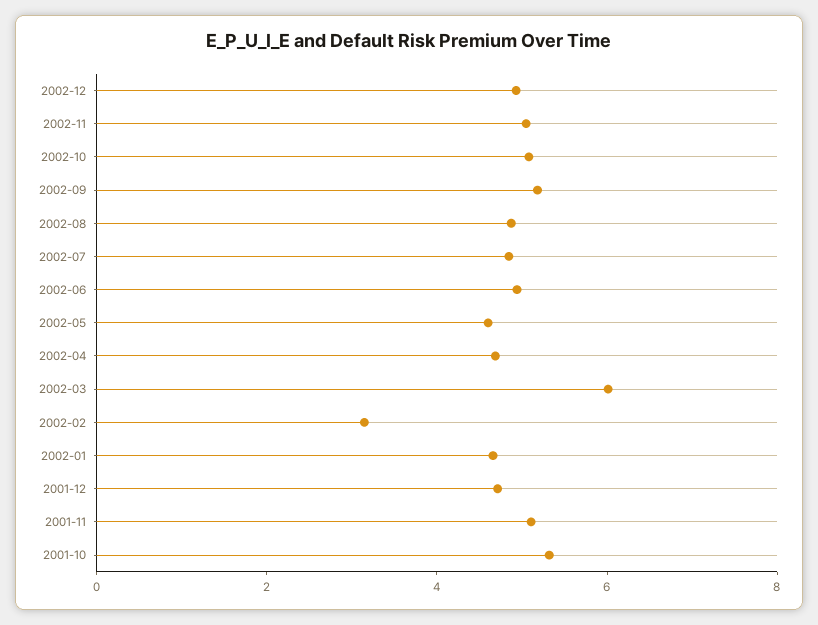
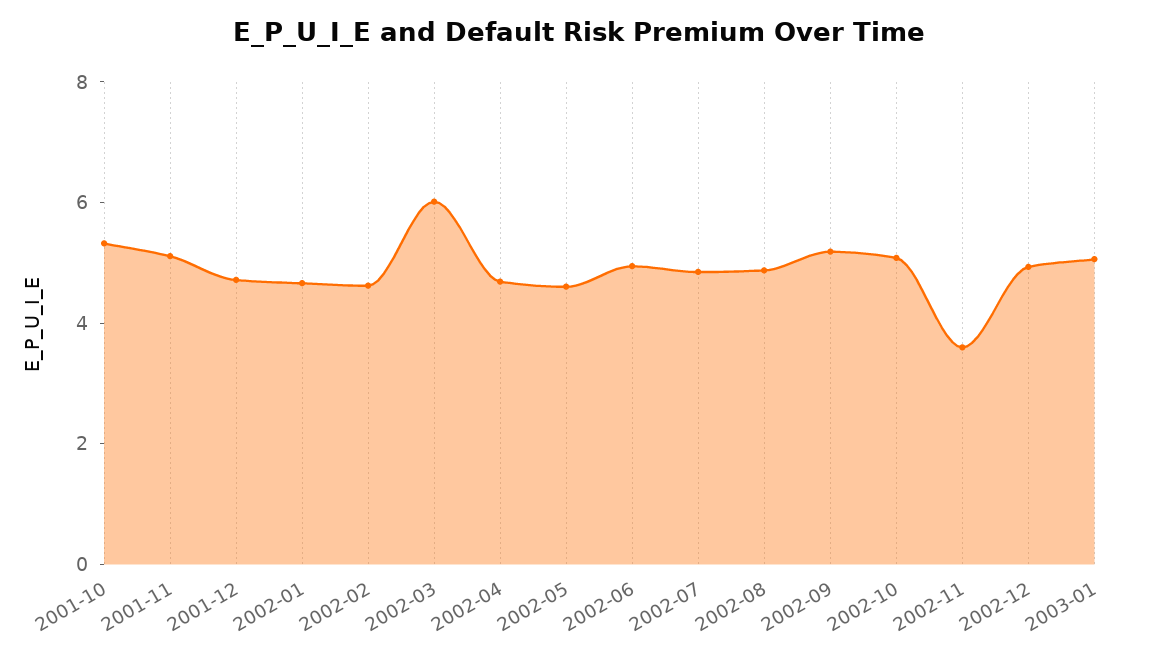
2002-11: 5 -> 3.5
2002-02: 3 -> 4.5
2003-01: none -> 5

